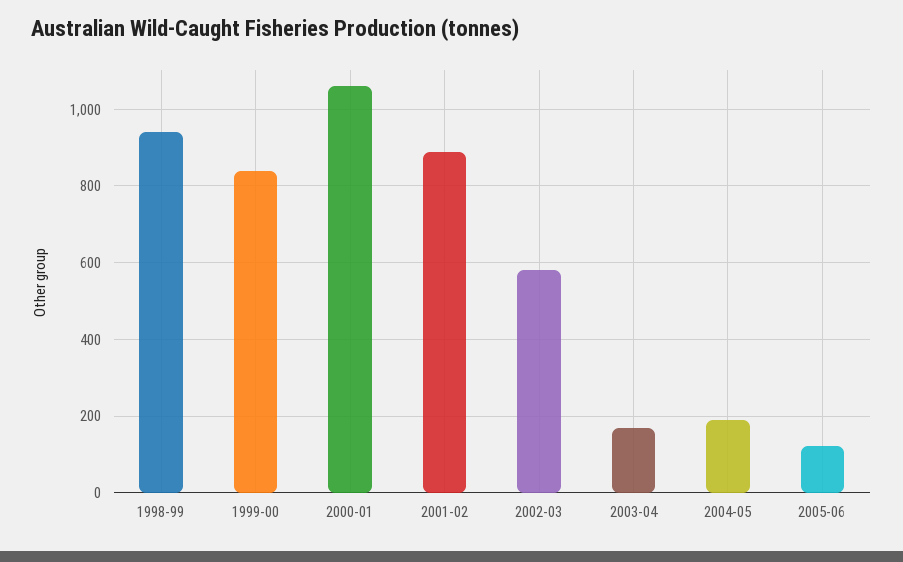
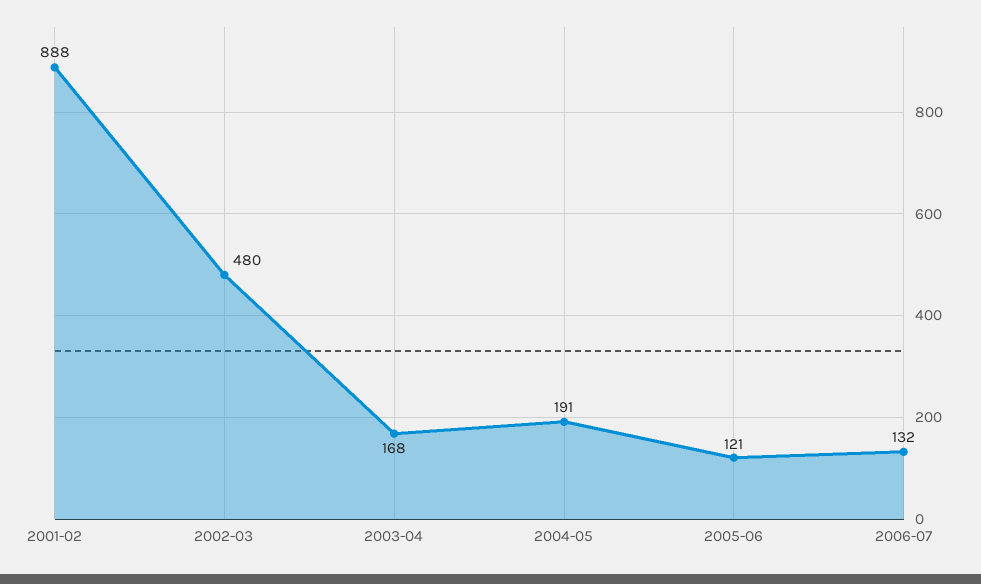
1998-99: 940 -> none
1999-00: 840 -> none
2000-01: 1060 -> none
2002-03: 580 -> 480
2006-07: none -> 132

